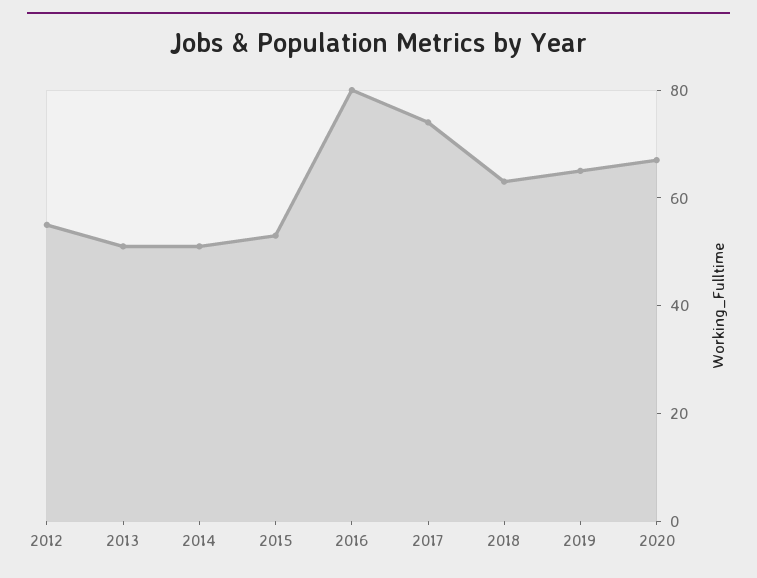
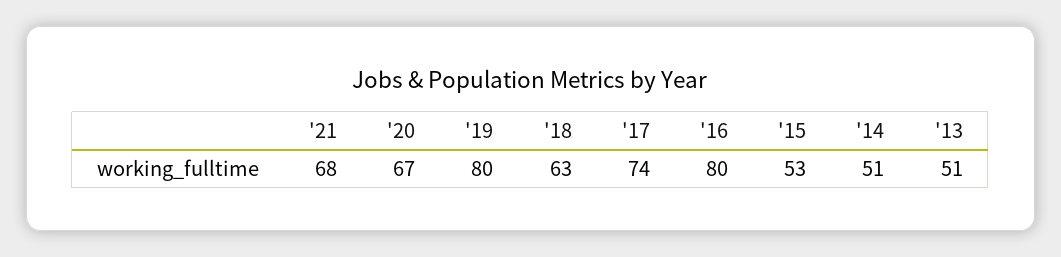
2012: 55 -> none
2019: 65 -> 80
'21: none -> 68

